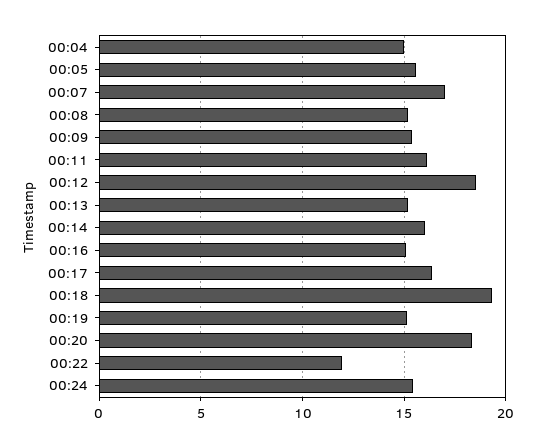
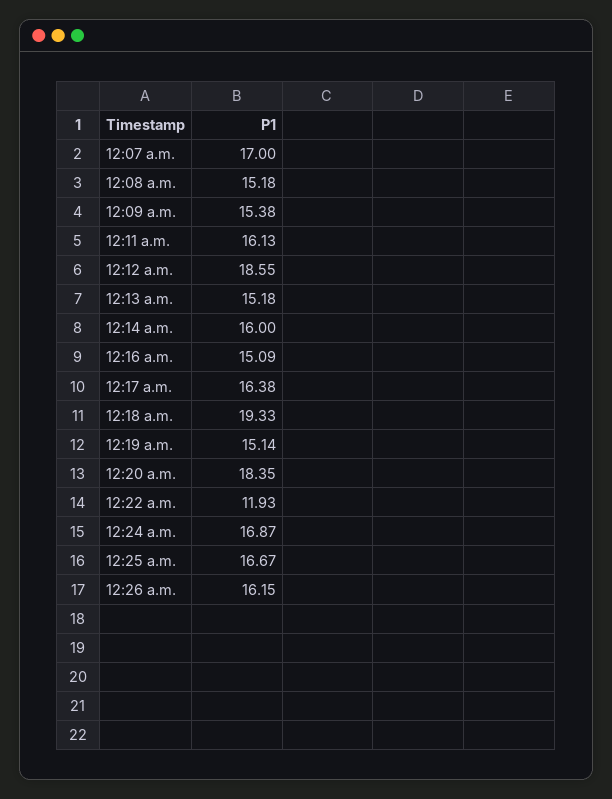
00:04: 15 -> none
00:05: 15.5 -> none
00:24: 15.5 -> 16.87
12:25 a.m.: none -> 16.67
12:26 a.m.: none -> 16.15

